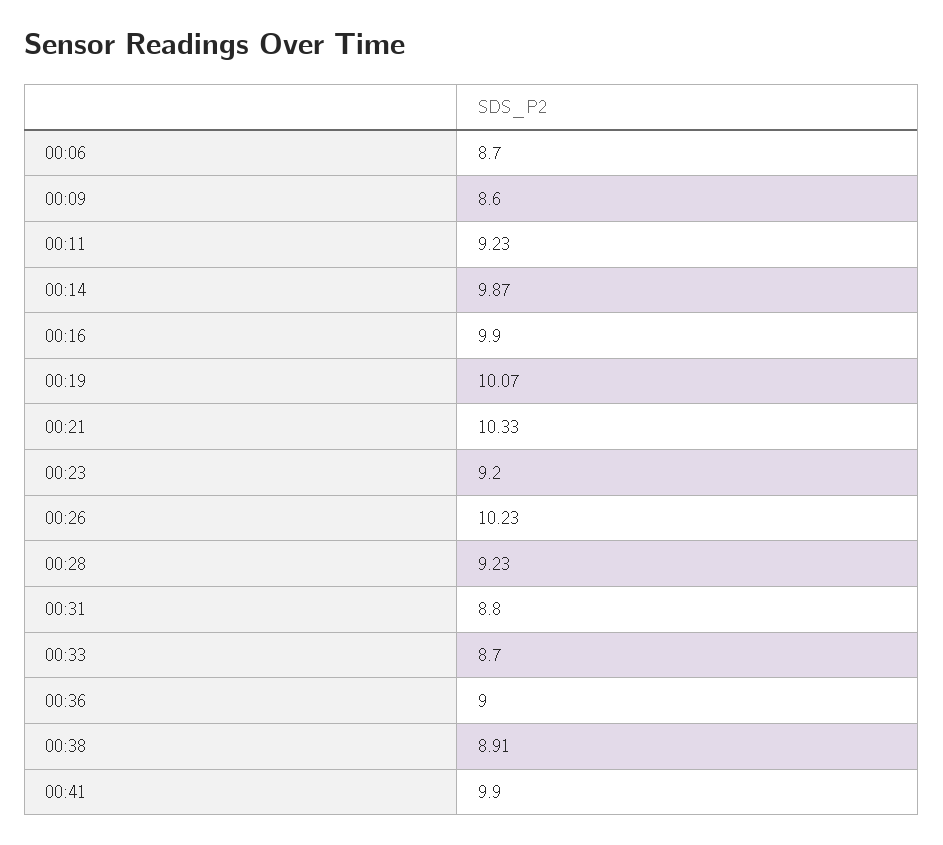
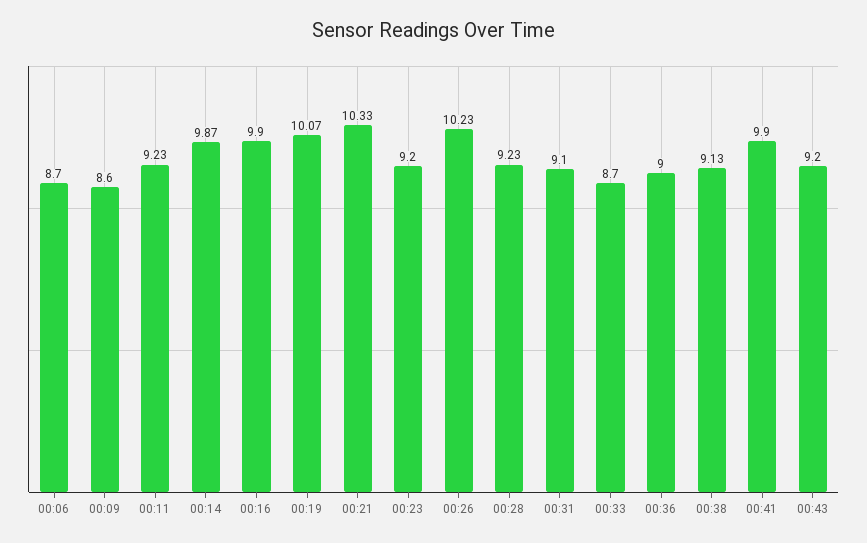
00:31: 8.8 -> 9.1
00:38: 8.91 -> 9.13
00:43: none -> 9.2

